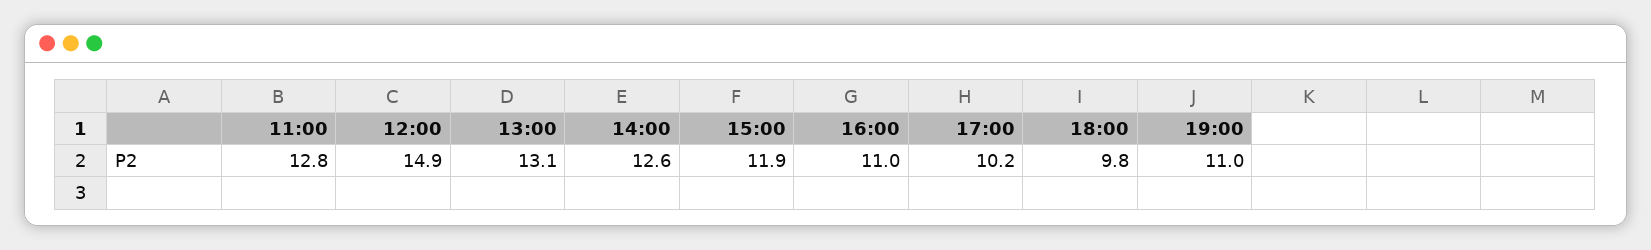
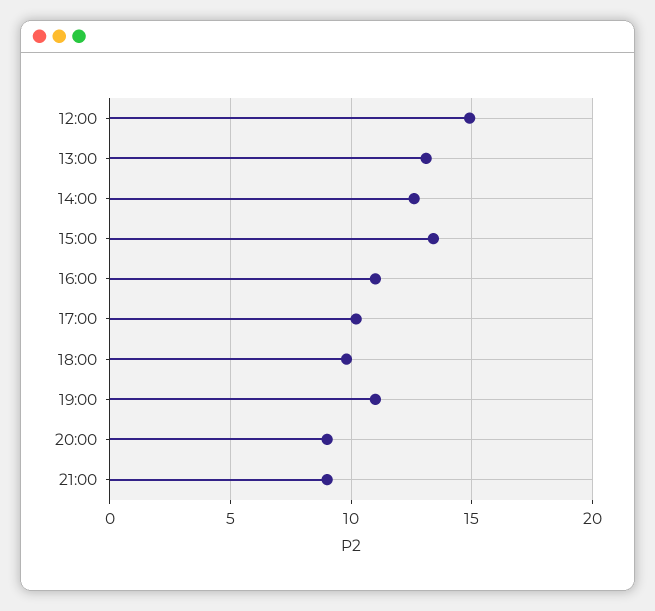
11:00: 12.8 -> none
15:00: 11.9 -> 13.5
20:00: none -> 9
21:00: none -> 9

